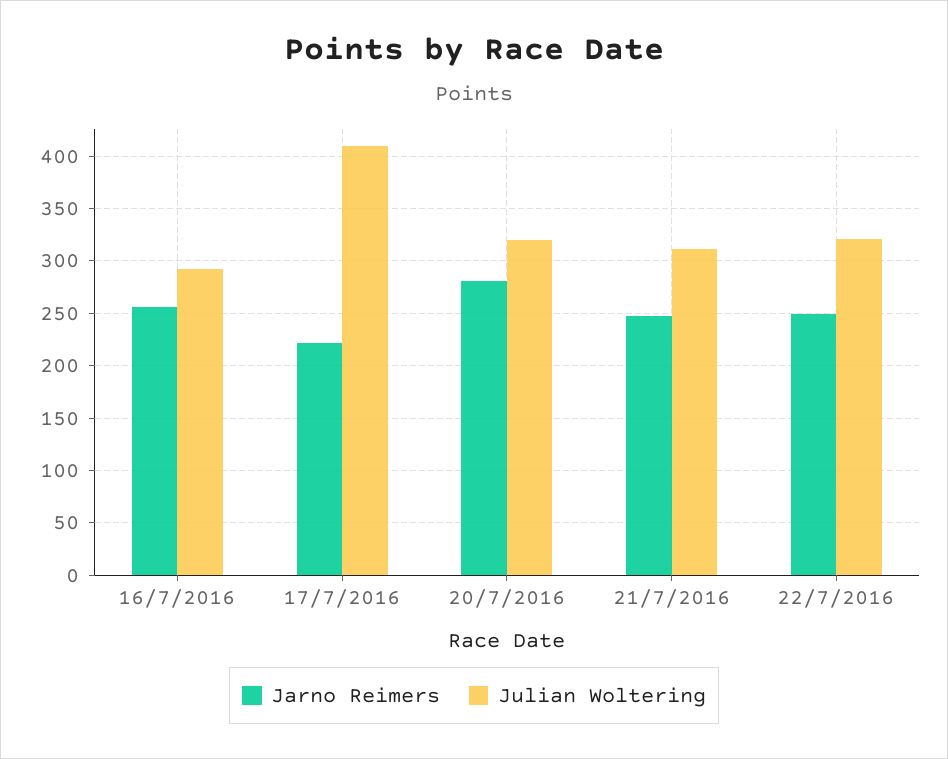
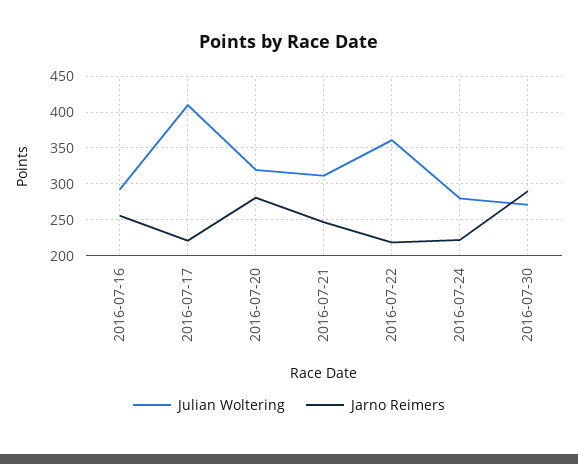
Jarno Reimers, 22/7/2016: 250 -> 220
Julian Woltering, 22/7/2016: 320 -> 360
Julian Woltering, 2016-07-24: none -> 280
Jarno Reimers, 2016-07-24: none -> 220
Julian Woltering, 2016-07-30: none -> 270
Jarno Reimers, 2016-07-30: none -> 290

